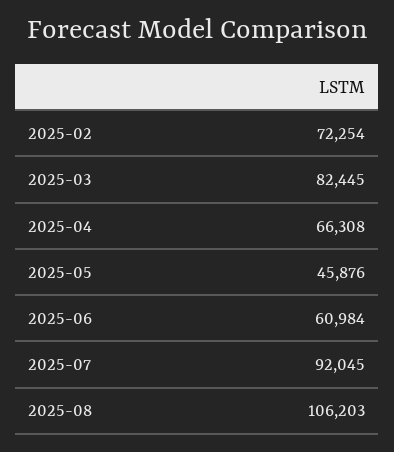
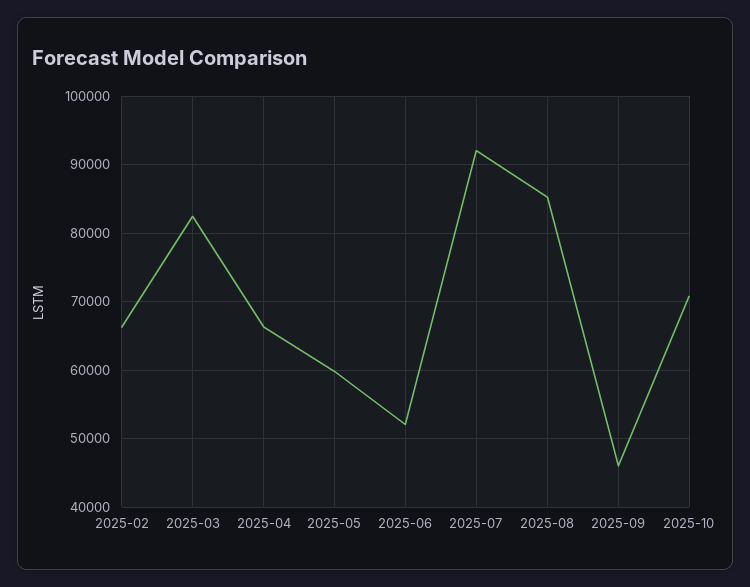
2025-02: 72254 -> 66000
2025-05: 45876 -> 60000
2025-06: 60984 -> 52000
2025-08: 106203 -> 85000
2025-09: none -> 46000
2025-10: none -> 71000

